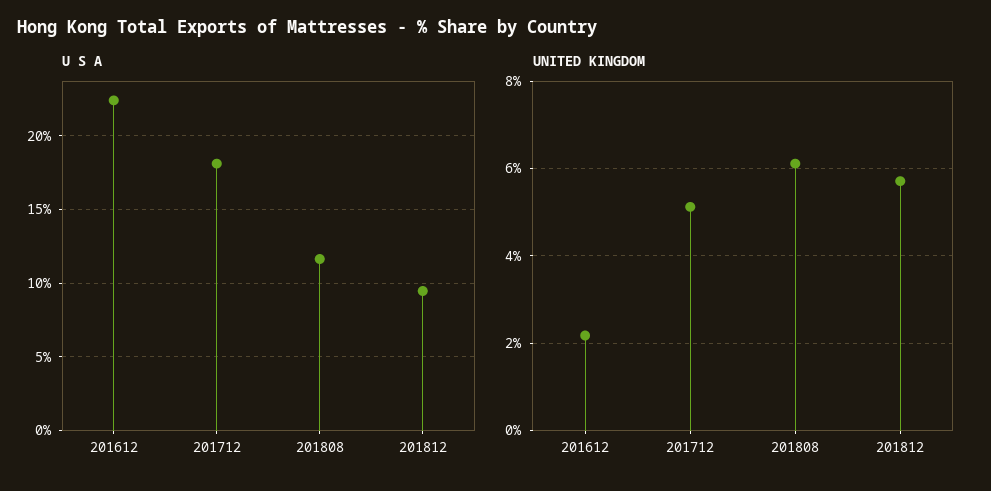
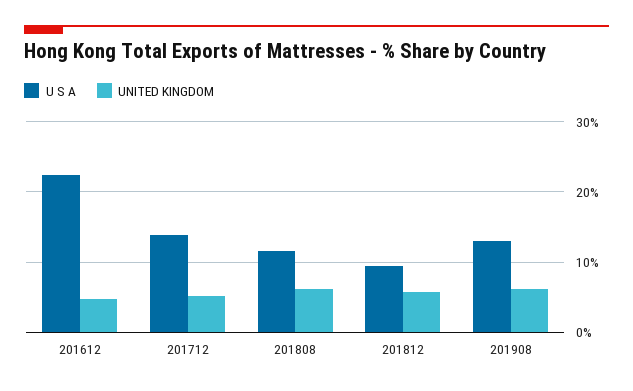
U S A, 201712: 18 -> 14
UNITED KINGDOM, 201612: 2.2 -> 5
U S A, 201908: none -> 13
UNITED KINGDOM, 201908: none -> 6

